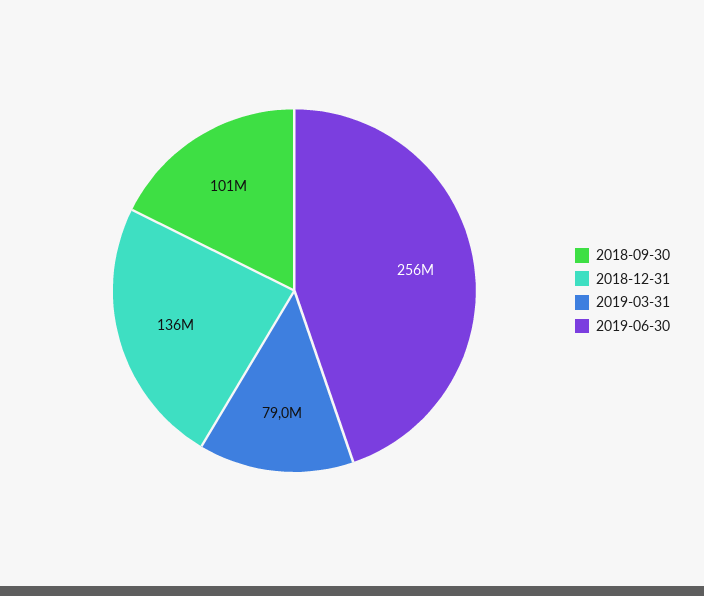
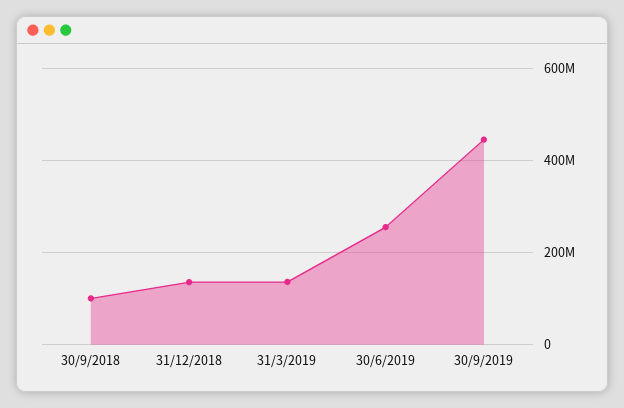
2019-03-31: 79000000 -> 140000000
30/9/2019: none -> 440000000

